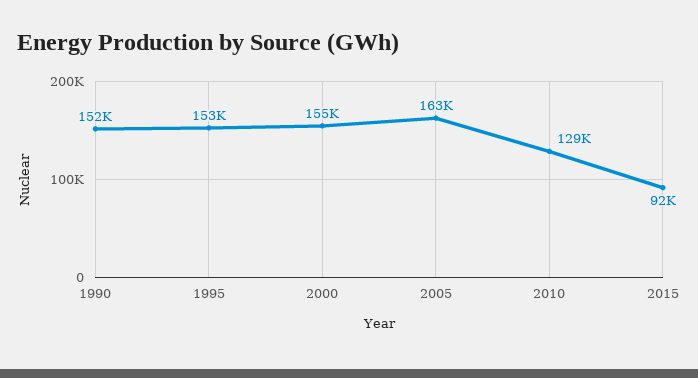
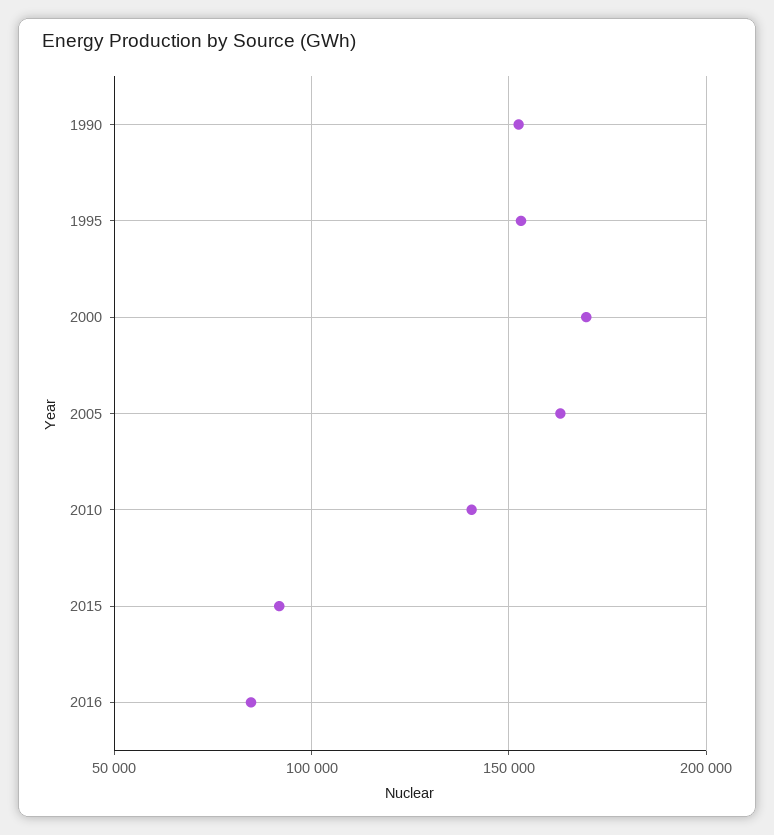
2000: 155000 -> 170000
2010: 129000 -> 140000
2016: none -> 85000

